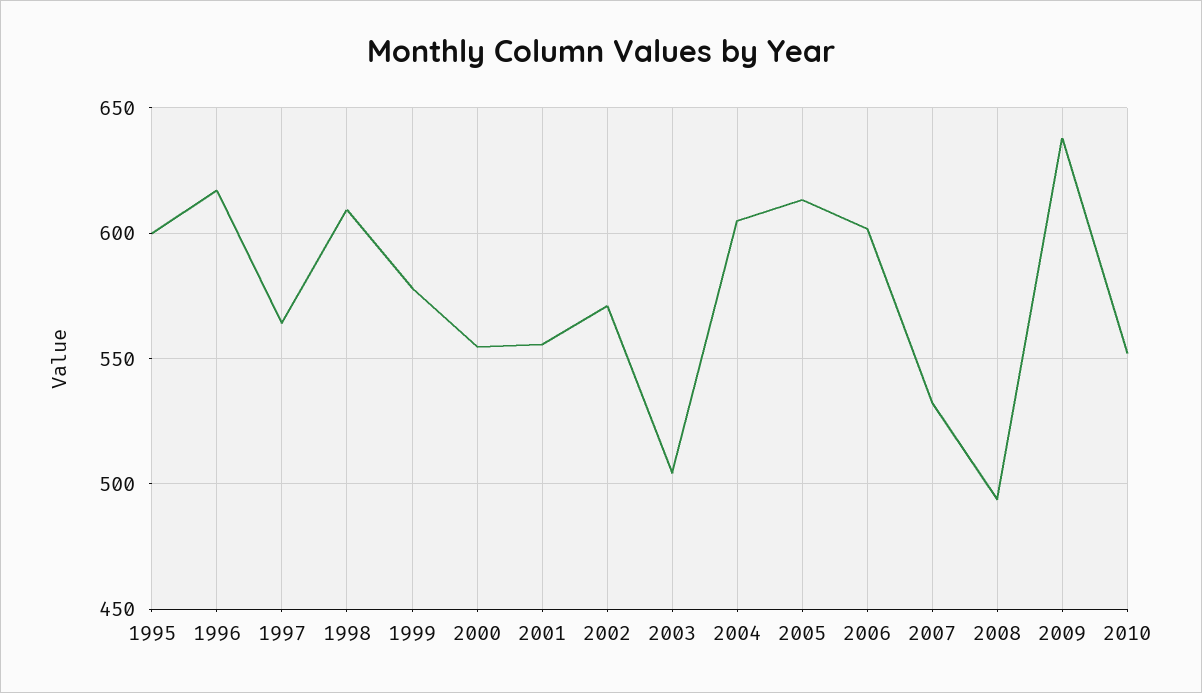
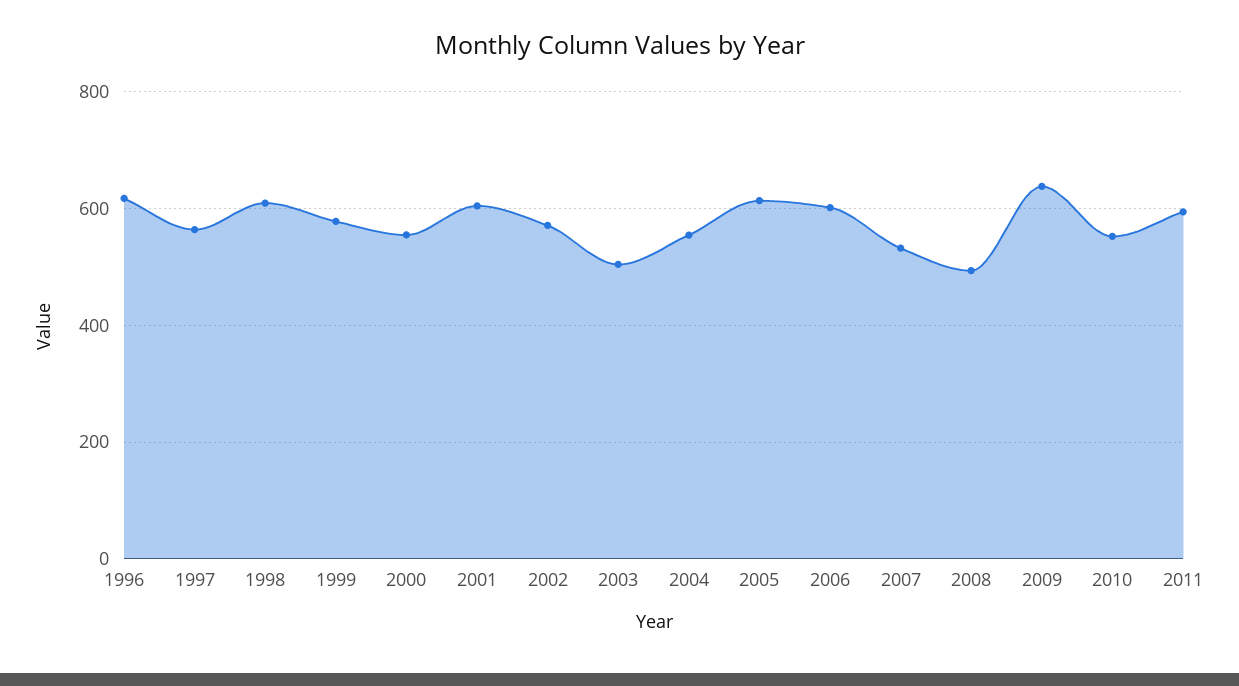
1995: 600 -> none
2001: 555 -> 600
2004: 605 -> 560
2011: none -> 600

